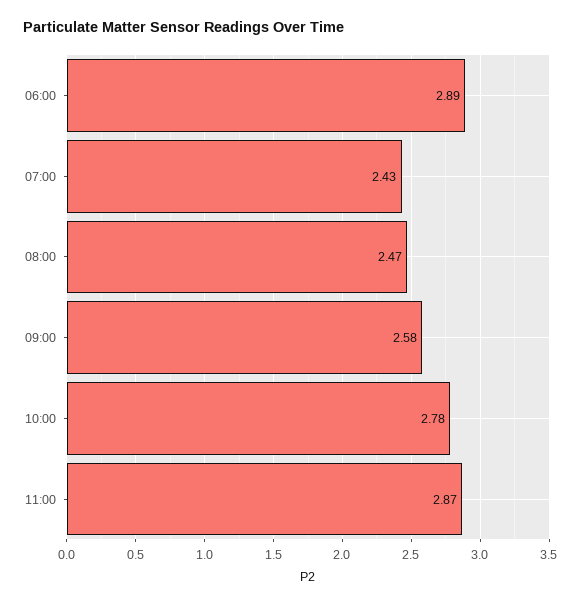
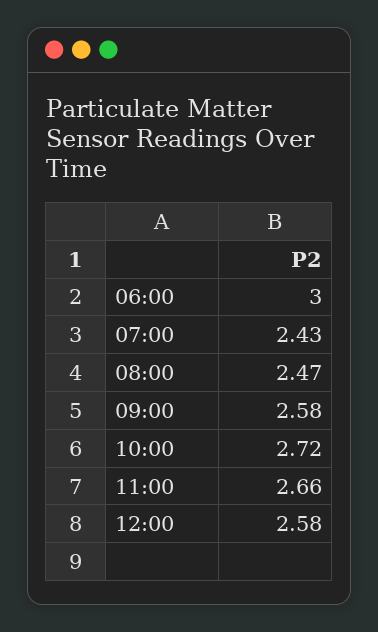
06:00: 2.89 -> 3
10:00: 2.78 -> 2.72
11:00: 2.87 -> 2.66
12:00: none -> 2.58

